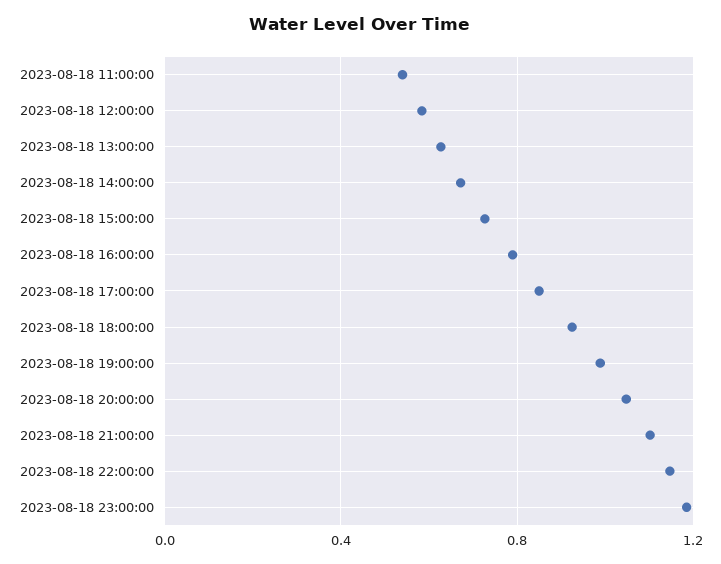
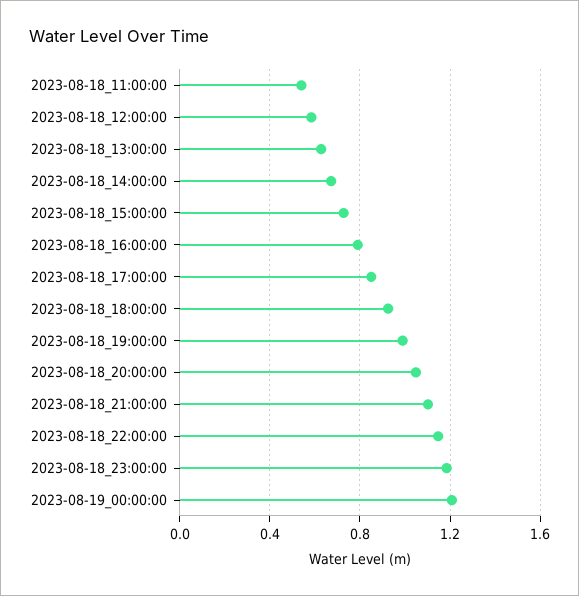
2023-08-19_00:00:00: none -> 1.2

